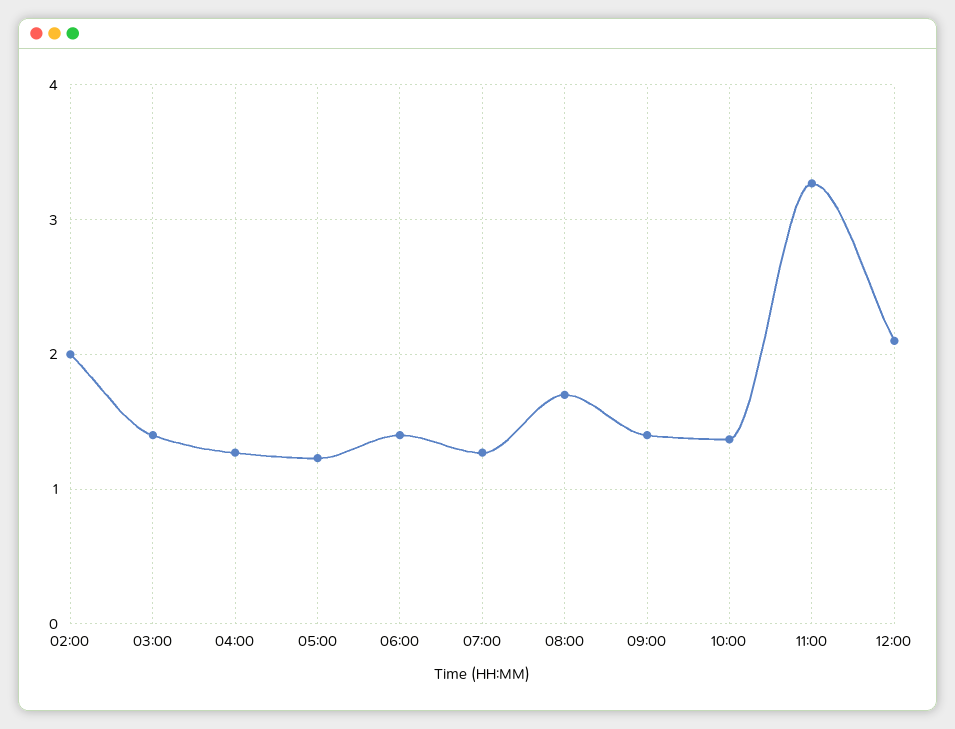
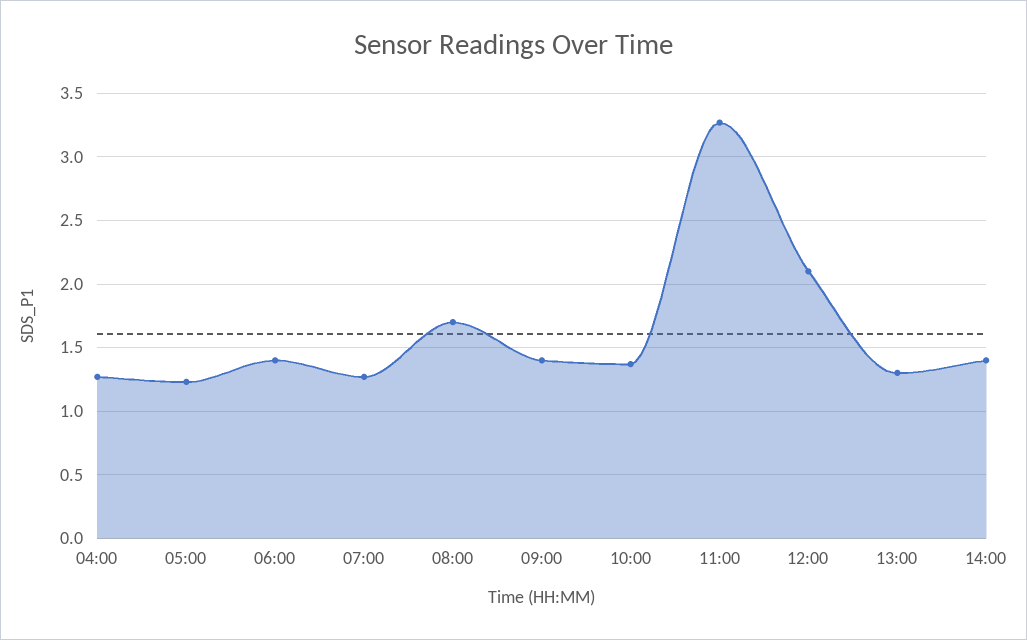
02:00: 2 -> none
03:00: 1.4 -> none
13:00: none -> 1.3
14:00: none -> 1.4

